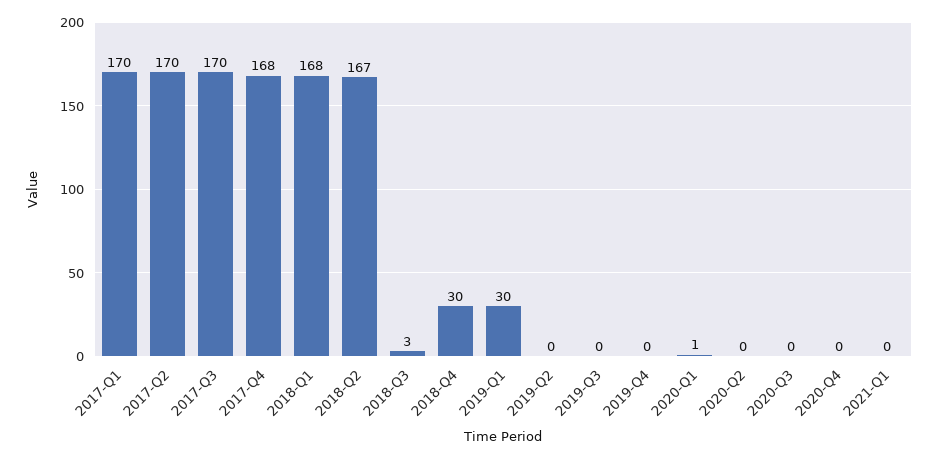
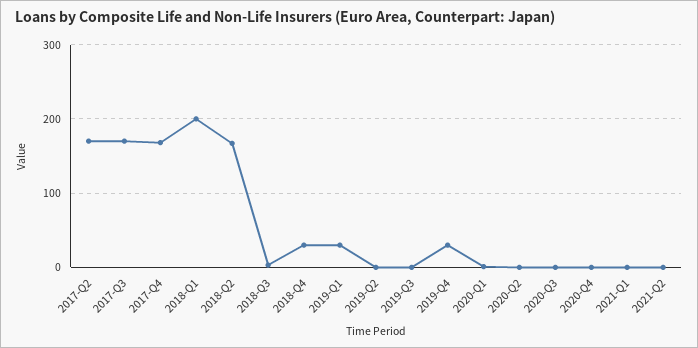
2017-Q1: 170 -> none
2018-Q1: 168 -> 200
2019-Q4: 0 -> 30
2021-Q2: none -> 0

